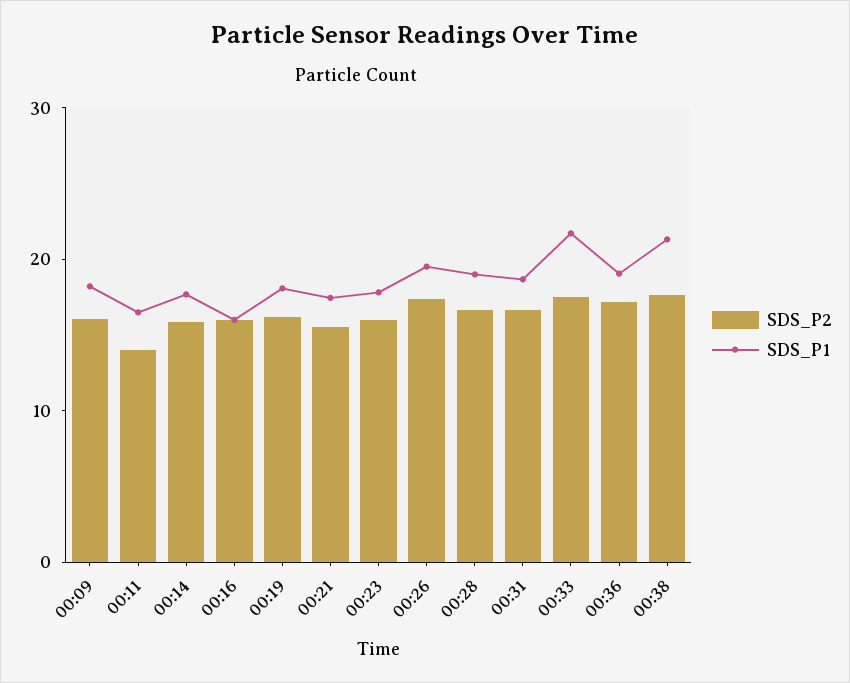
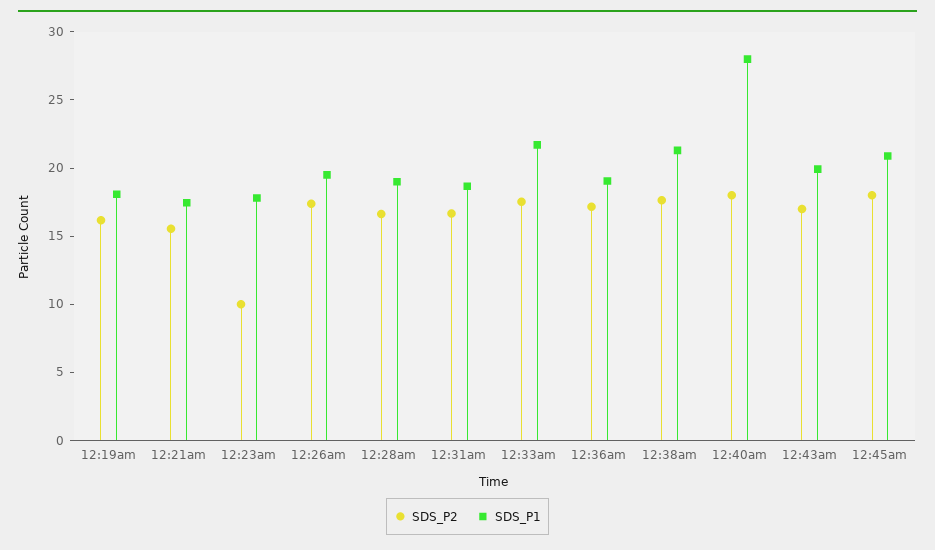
SDS_P2, 00:09: 16 -> none
SDS_P1, 00:09: 18 -> none
SDS_P2, 00:11: 14 -> none
SDS_P1, 00:11: 16 -> none
SDS_P2, 00:14: 16 -> none
SDS_P1, 00:14: 18 -> none
SDS_P2, 00:16: 16 -> none
SDS_P1, 00:16: 16 -> none
SDS_P2, 00:23: 16 -> 10
SDS_P2, 12:40am: none -> 18
SDS_P1, 12:40am: none -> 28
SDS_P2, 12:43am: none -> 17
SDS_P1, 12:43am: none -> 20
SDS_P2, 12:45am: none -> 18
SDS_P1, 12:45am: none -> 21

